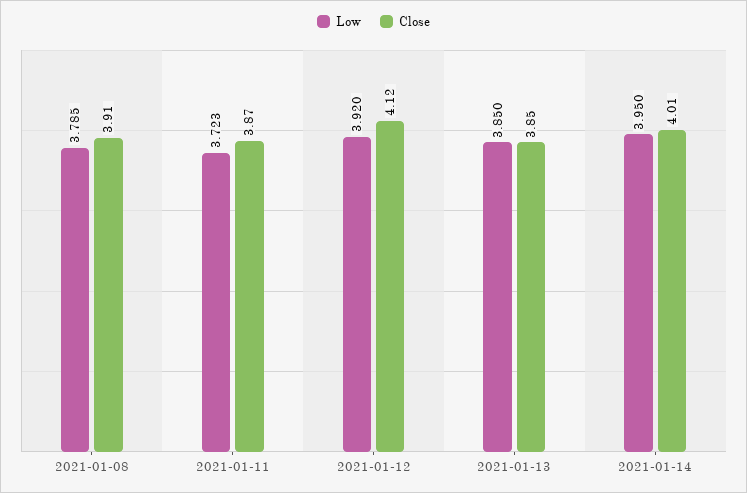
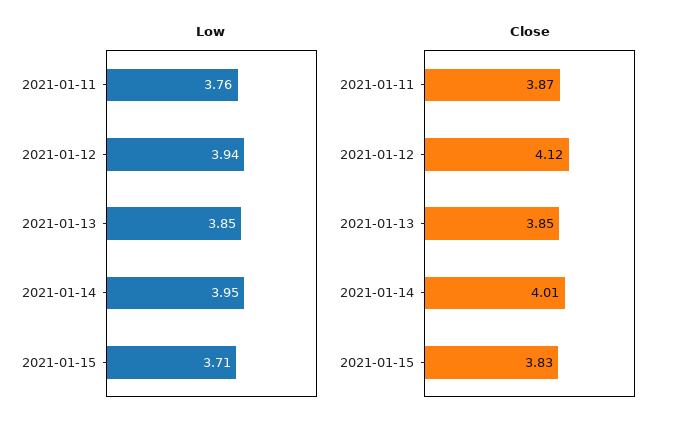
Low, 2021-01-08: 3.785 -> none
Close, 2021-01-08: 3.91 -> none
Low, 2021-01-11: 3.723 -> 3.76
Low, 2021-01-12: 3.92 -> 3.94
Low, 2021-01-15: none -> 3.71
Close, 2021-01-15: none -> 3.83

